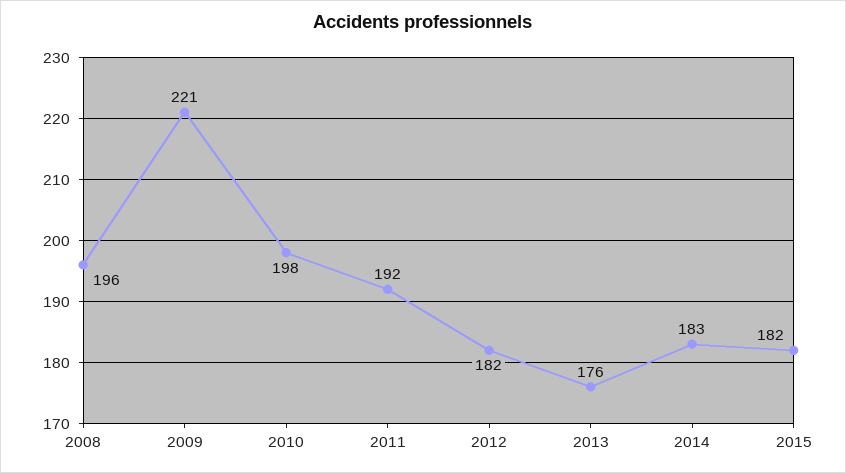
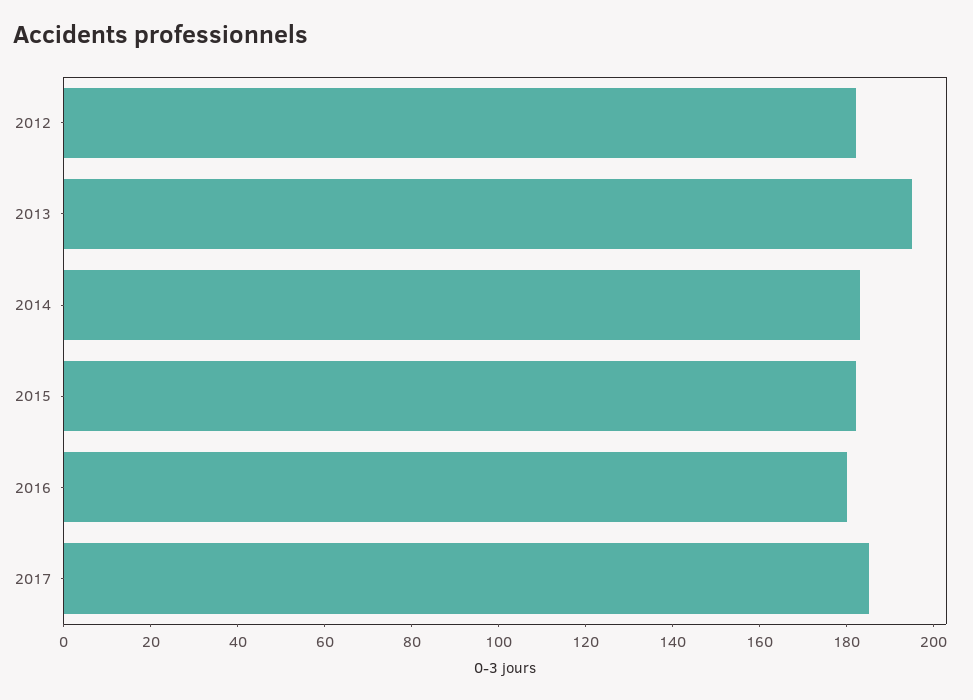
2008: 196 -> none
2009: 221 -> none
2010: 198 -> none
2011: 192 -> none
2013: 176 -> 195
2016: none -> 180
2017: none -> 185

